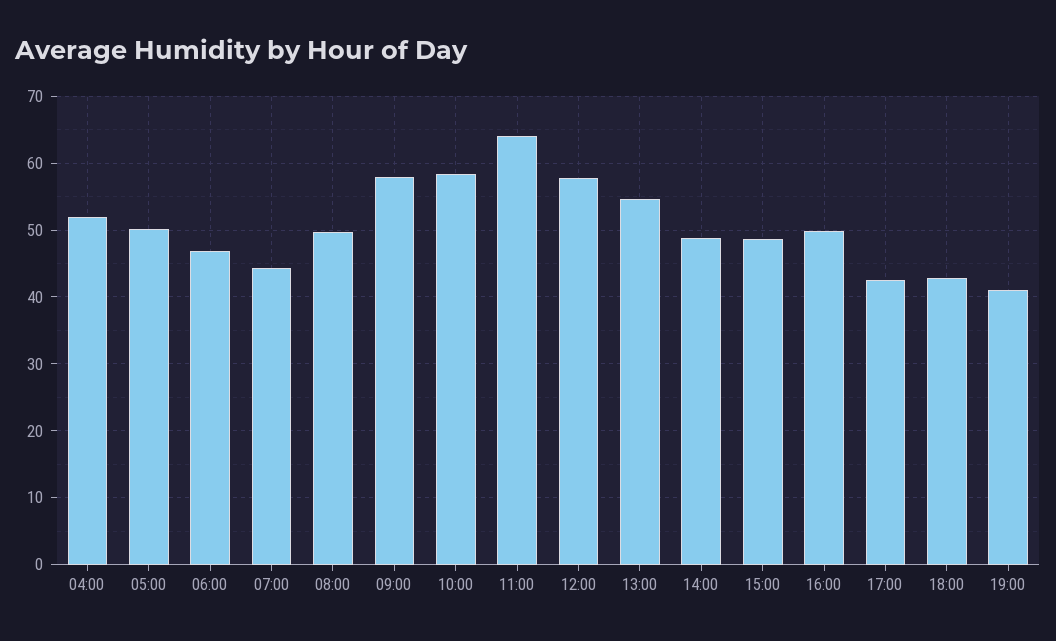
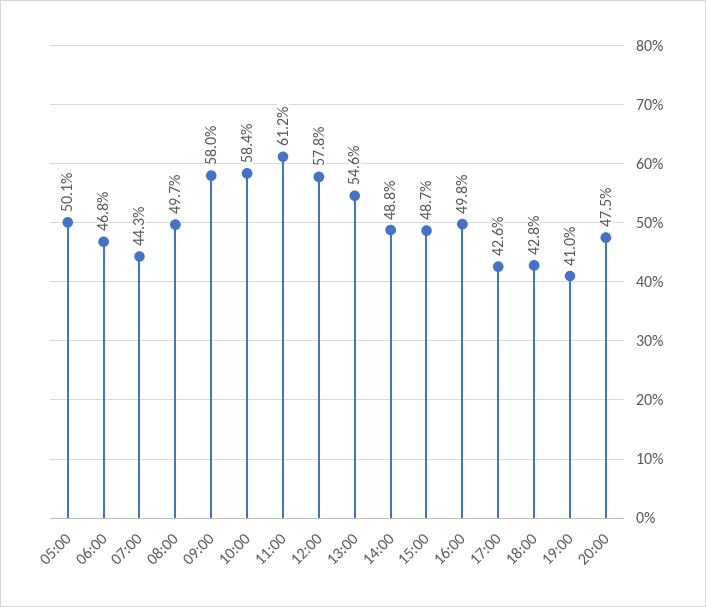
04:00: 52 -> none
11:00: 64 -> 61.2
20:00: none -> 47.5

